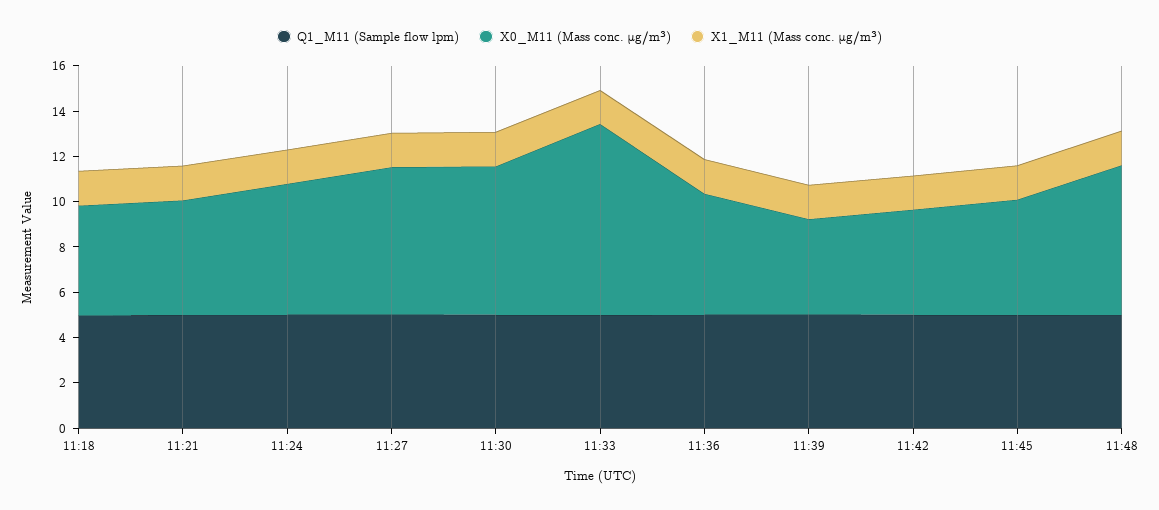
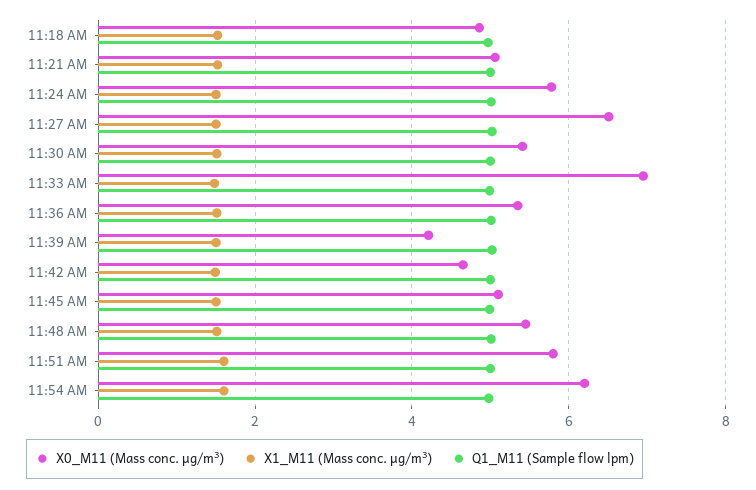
X0_M11 (Mass conc. μg/m³), 11:30: 6.5 -> 5.4
X0_M11 (Mass conc. μg/m³), 11:33: 8.5 -> 7
X0_M11 (Mass conc. μg/m³), 11:48: 6.5 -> 5.4
X0_M11 (Mass conc. μg/m³), 11:51 AM: none -> 5.8
X1_M11 (Mass conc. μg/m³), 11:51 AM: none -> 1.6
Q1_M11 (Sample flow lpm), 11:51 AM: none -> 5
X0_M11 (Mass conc. μg/m³), 11:54 AM: none -> 6.2
X1_M11 (Mass conc. μg/m³), 11:54 AM: none -> 1.6
Q1_M11 (Sample flow lpm), 11:54 AM: none -> 5

